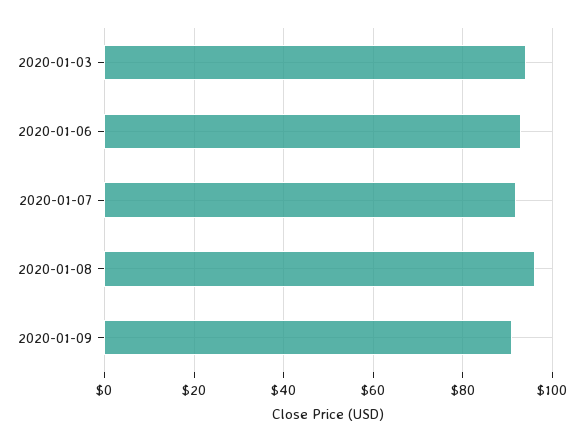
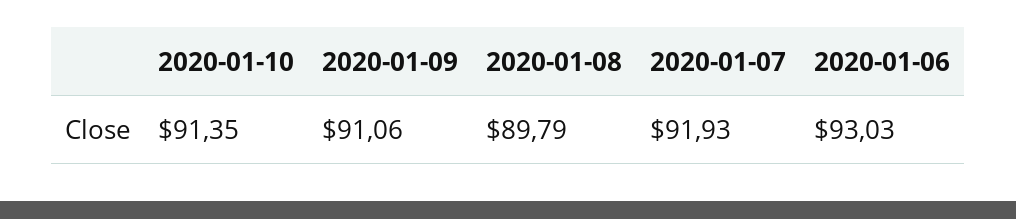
2020-01-03: 94 -> none
2020-01-08: 96 -> 89.79
2020-01-10: none -> 91.35

